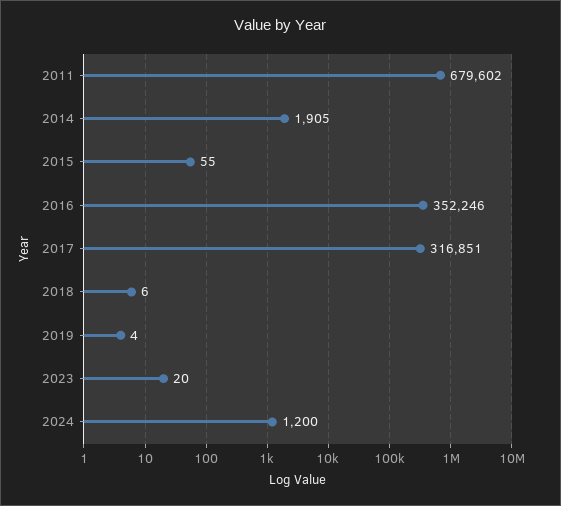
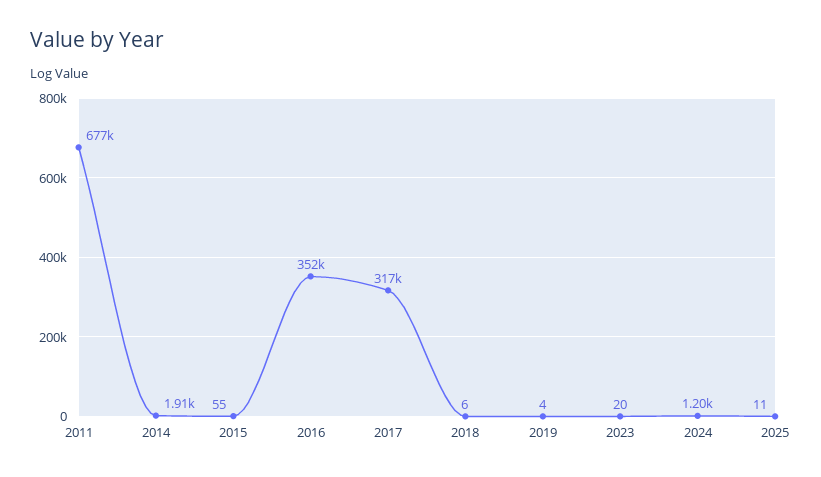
2011: 679602 -> 677000
2025: none -> 11

